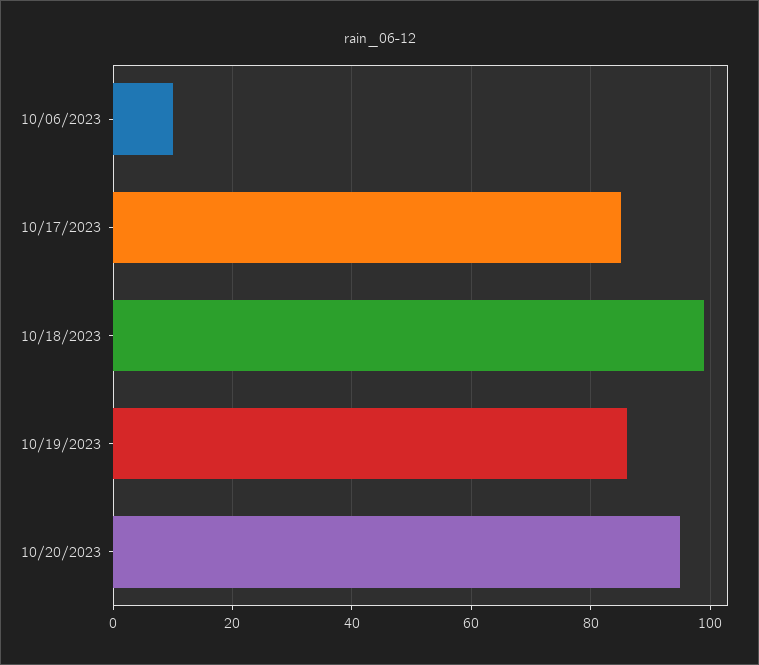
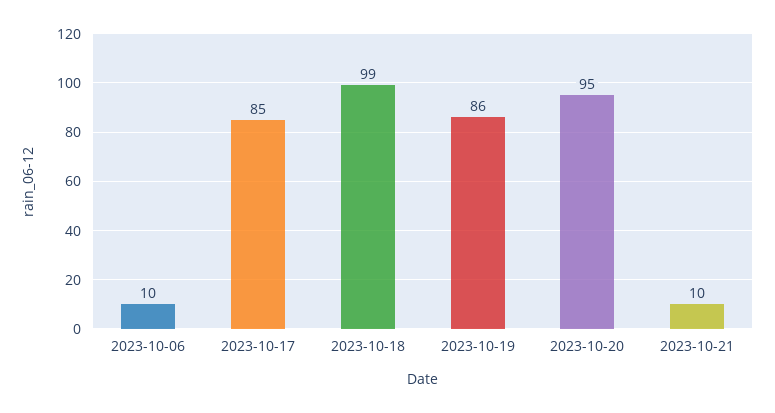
2023-10-21: none -> 10

